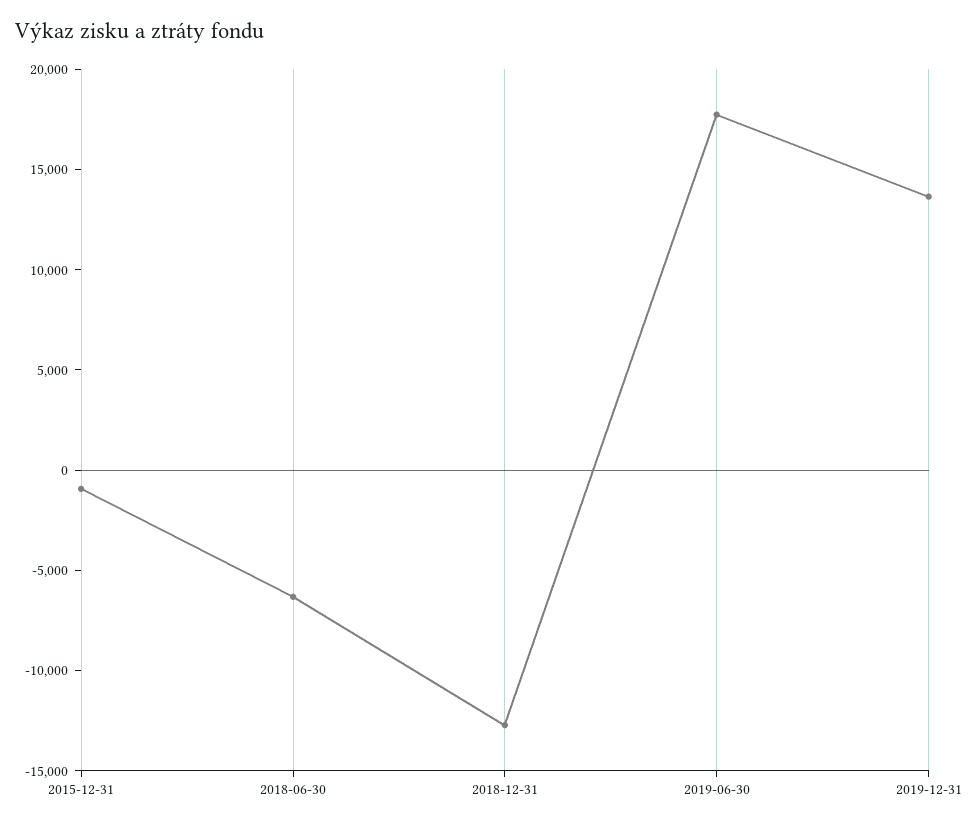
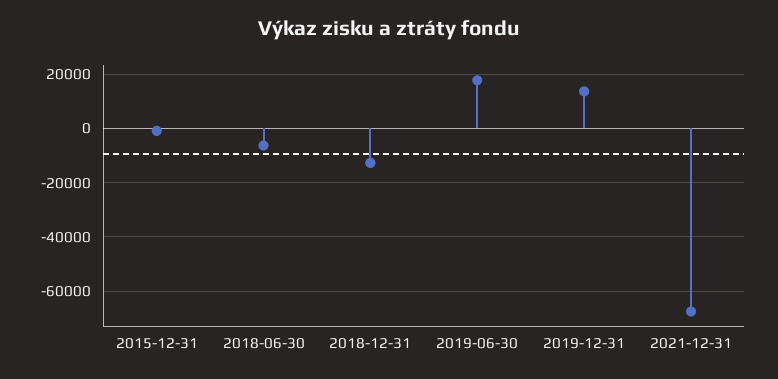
2021-12-31: none -> -67500

